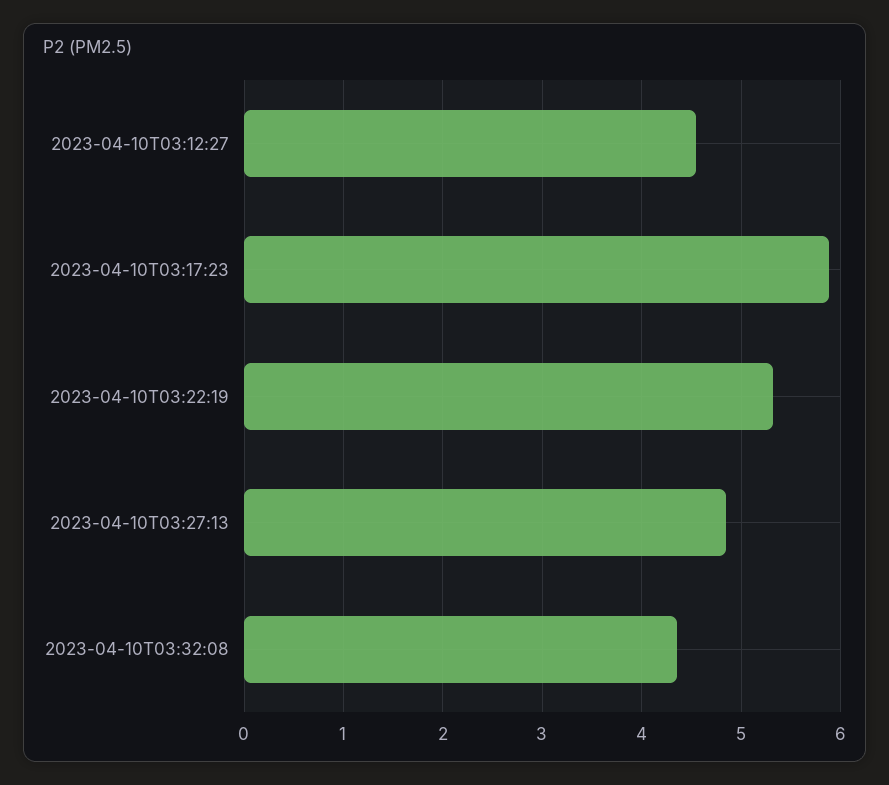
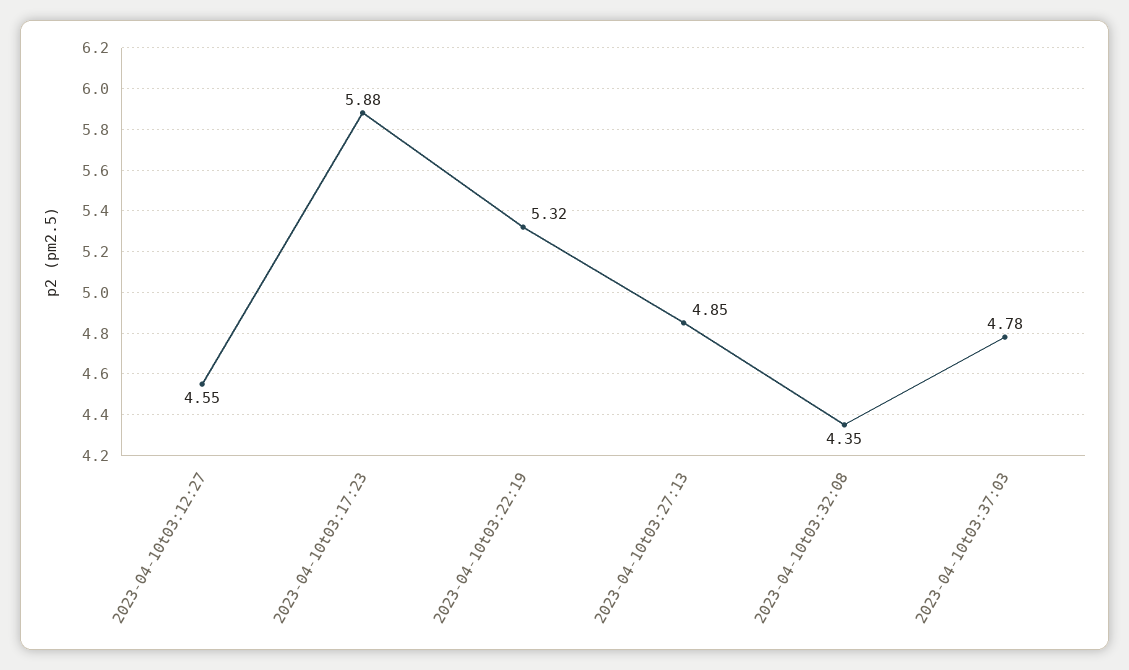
2023-04-10t03:37:03: none -> 4.78

